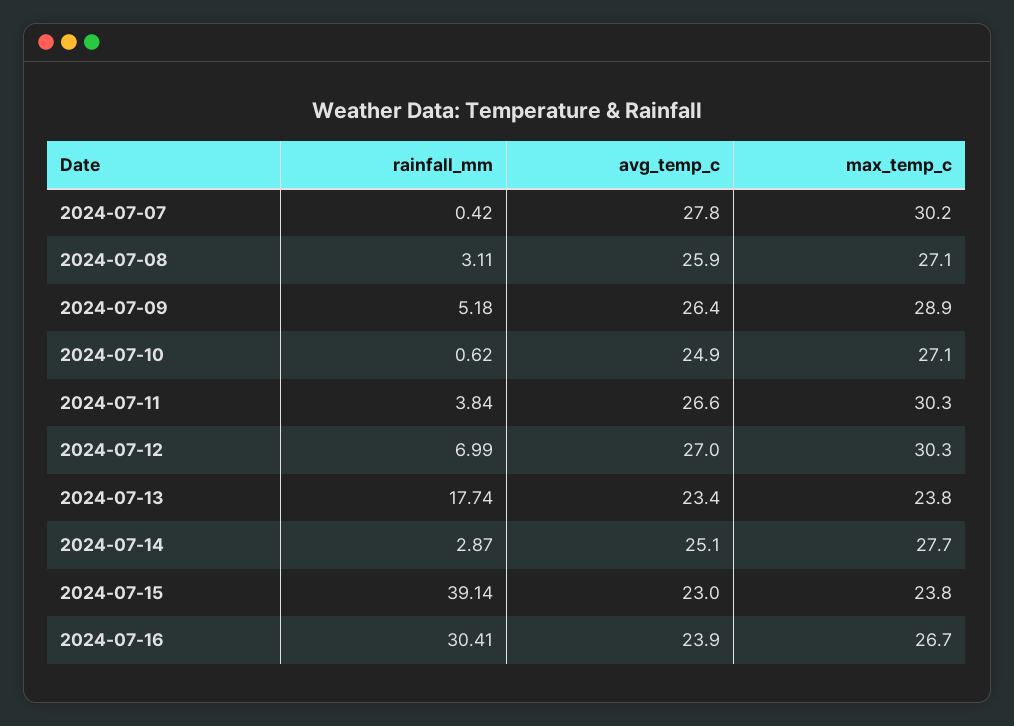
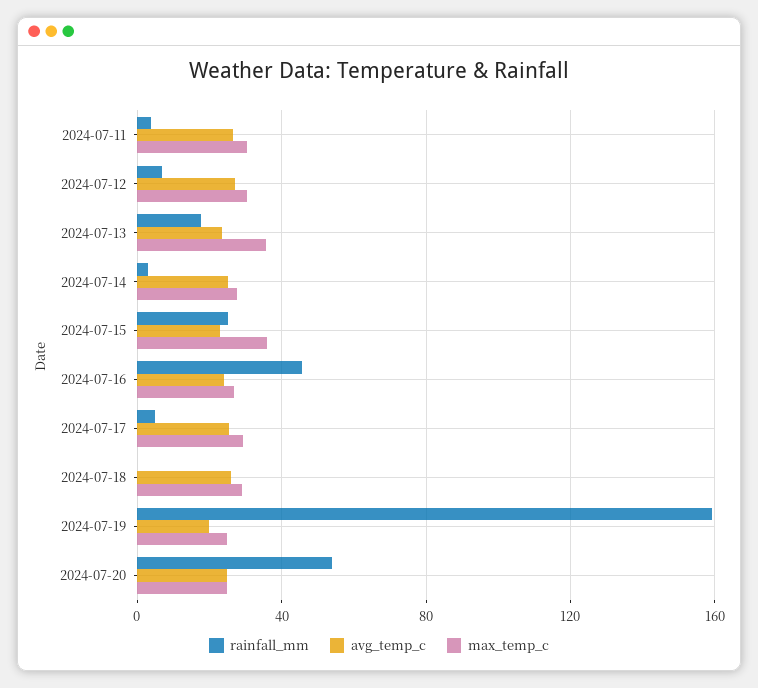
rainfall_mm, 2024-07-07: 0.42 -> none
avg_temp_c, 2024-07-07: 27.8 -> none
max_temp_c, 2024-07-07: 30.2 -> none
rainfall_mm, 2024-07-08: 3.11 -> none
avg_temp_c, 2024-07-08: 25.9 -> none
max_temp_c, 2024-07-08: 27.1 -> none
rainfall_mm, 2024-07-09: 5.18 -> none
avg_temp_c, 2024-07-09: 26.4 -> none
max_temp_c, 2024-07-09: 28.9 -> none
rainfall_mm, 2024-07-10: 0.62 -> none
avg_temp_c, 2024-07-10: 24.9 -> none
max_temp_c, 2024-07-10: 27.1 -> none
max_temp_c, 2024-07-13: 23.8 -> 35
rainfall_mm, 2024-07-15: 39.14 -> 25
max_temp_c, 2024-07-15: 23.8 -> 35
rainfall_mm, 2024-07-16: 30.41 -> 45
rainfall_mm, 2024-07-17: none -> 5
avg_temp_c, 2024-07-17: none -> 25
max_temp_c, 2024-07-17: none -> 30
rainfall_mm, 2024-07-18: none -> 0
avg_temp_c, 2024-07-18: none -> 25
max_temp_c, 2024-07-18: none -> 30
rainfall_mm, 2024-07-19: none -> 160
avg_temp_c, 2024-07-19: none -> 20
max_temp_c, 2024-07-19: none -> 25
rainfall_mm, 2024-07-20: none -> 55
avg_temp_c, 2024-07-20: none -> 25
max_temp_c, 2024-07-20: none -> 25

